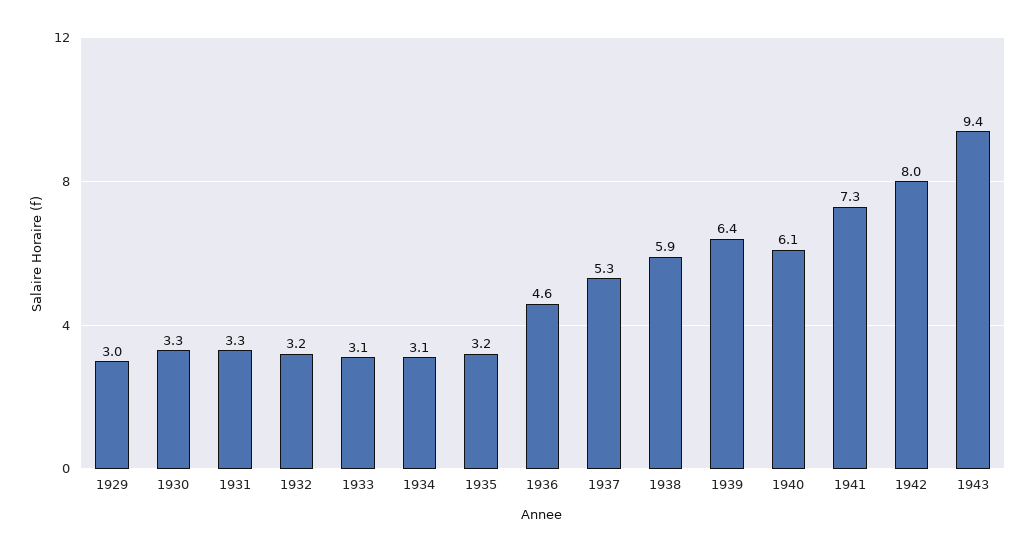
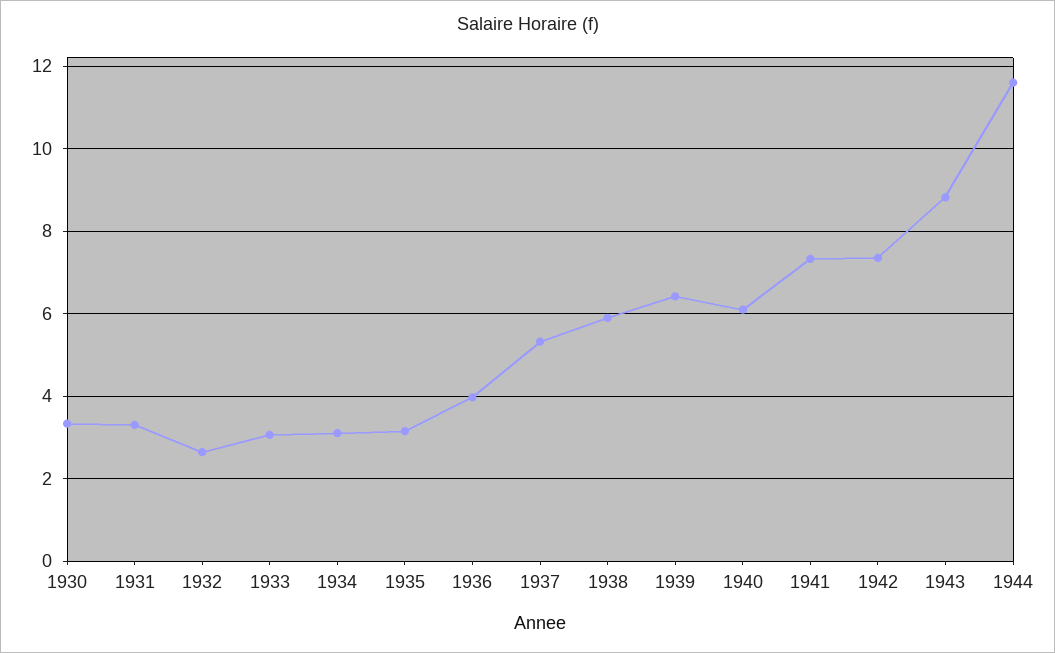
1929: 3 -> none
1932: 3.2 -> 2.6
1936: 4.6 -> 4
1942: 8 -> 7.4
1943: 9.4 -> 8.8
1944: none -> 11.6

